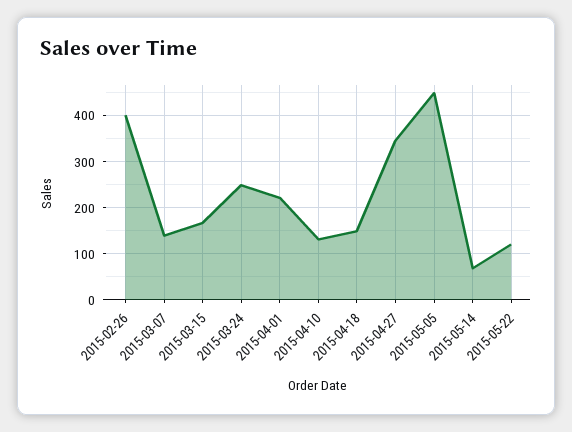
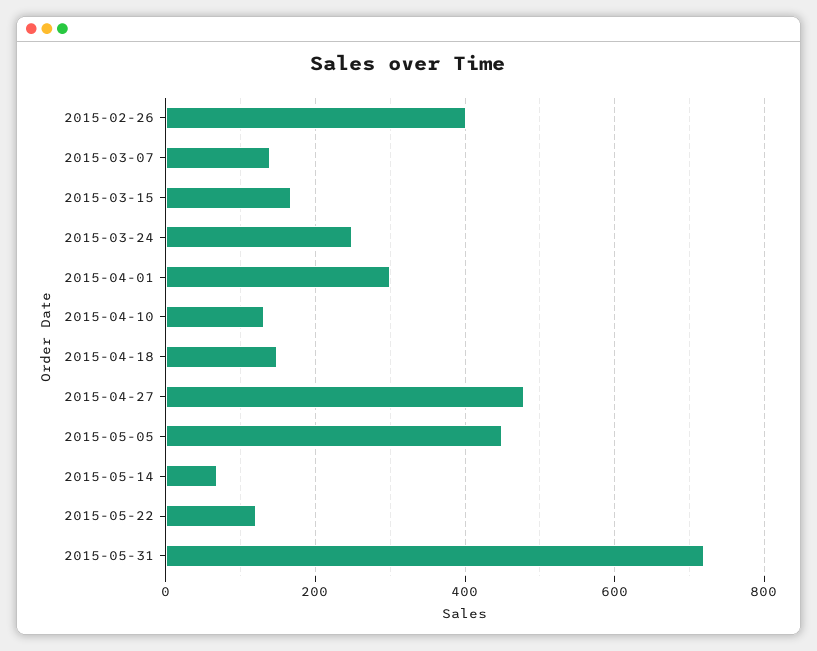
2015-04-01: 220 -> 300
2015-04-27: 340 -> 480
2015-05-31: none -> 720

